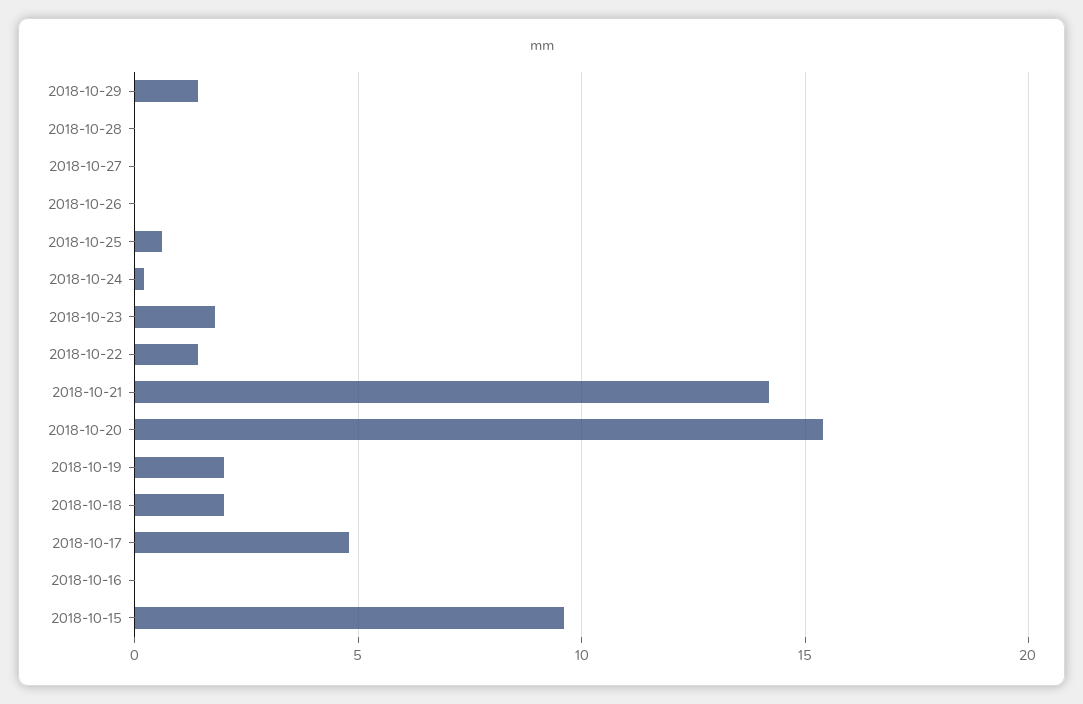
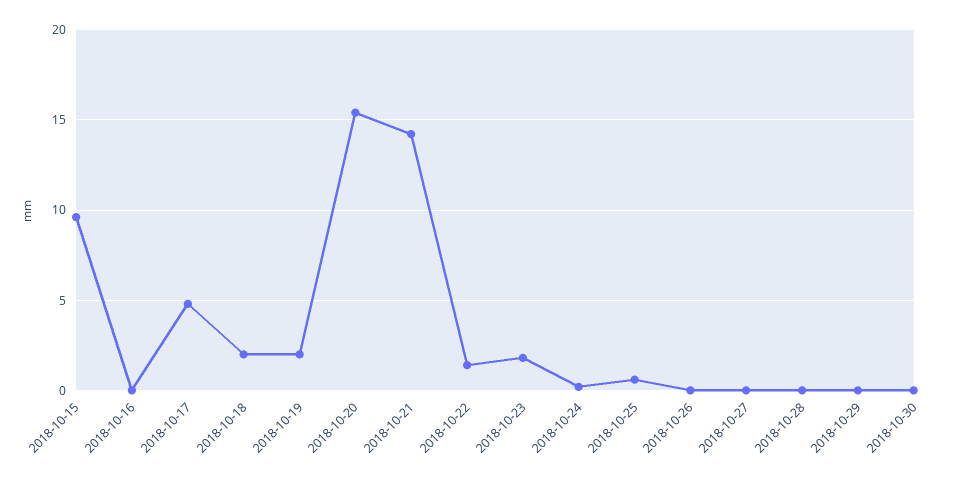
2018-10-29: 1.5 -> 0
2018-10-30: none -> 0

